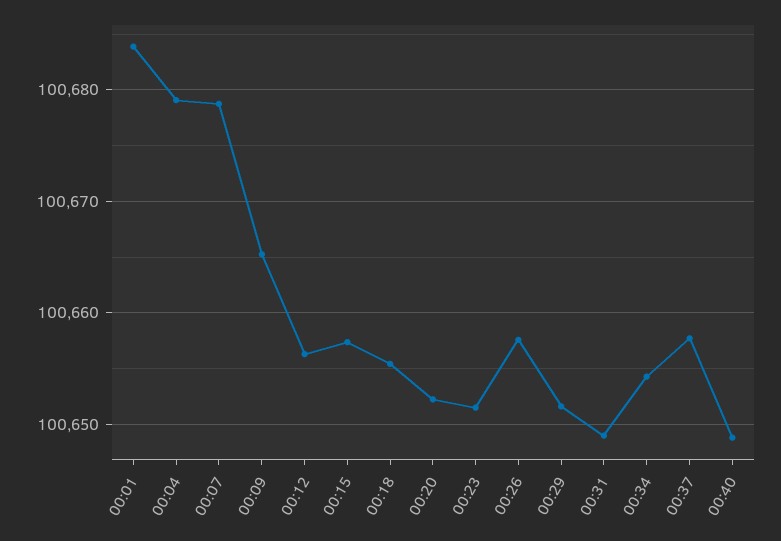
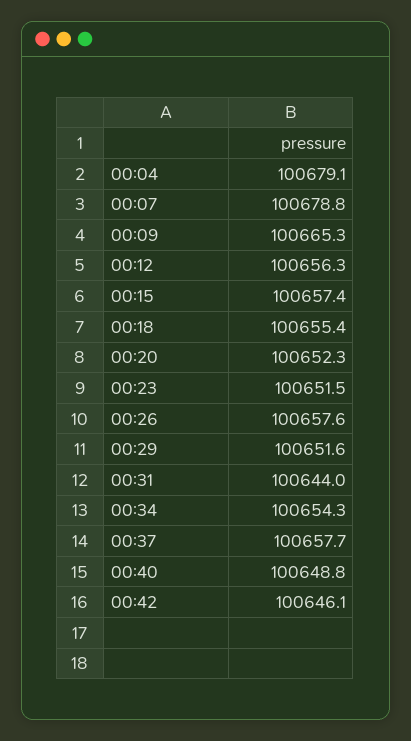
00:01: 100684 -> none
00:31: 100649 -> 100644
00:42: none -> 100646.1

